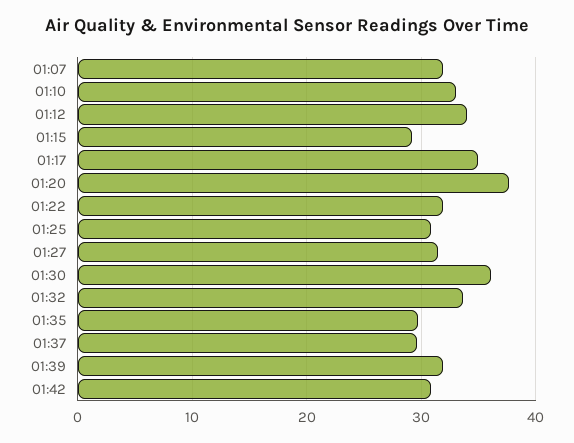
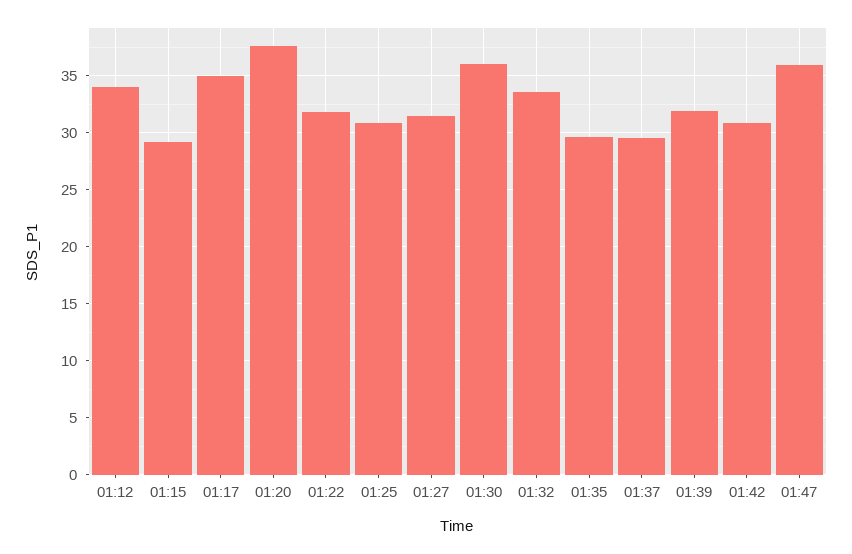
01:07: 32 -> none
01:10: 33 -> none
01:47: none -> 36

